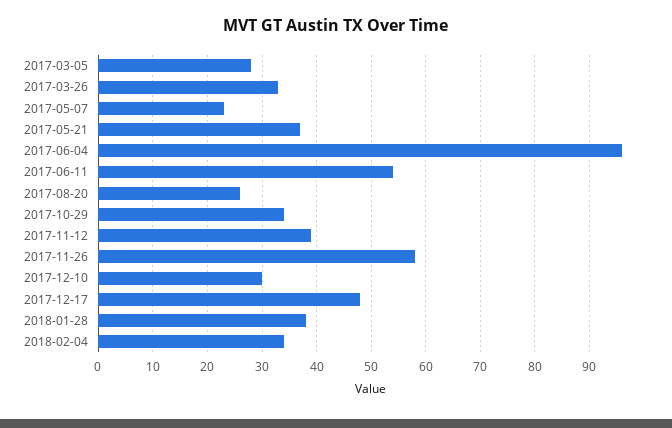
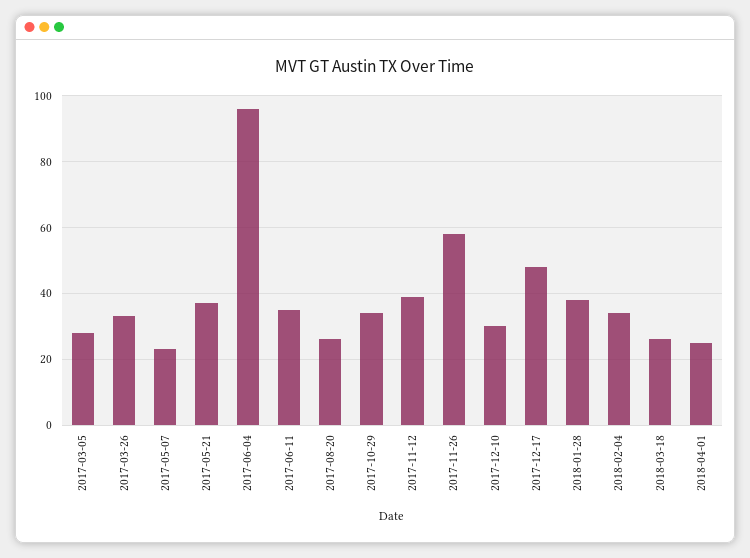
2017-06-11: 55 -> 35
2018-03-18: none -> 25
2018-04-01: none -> 25

